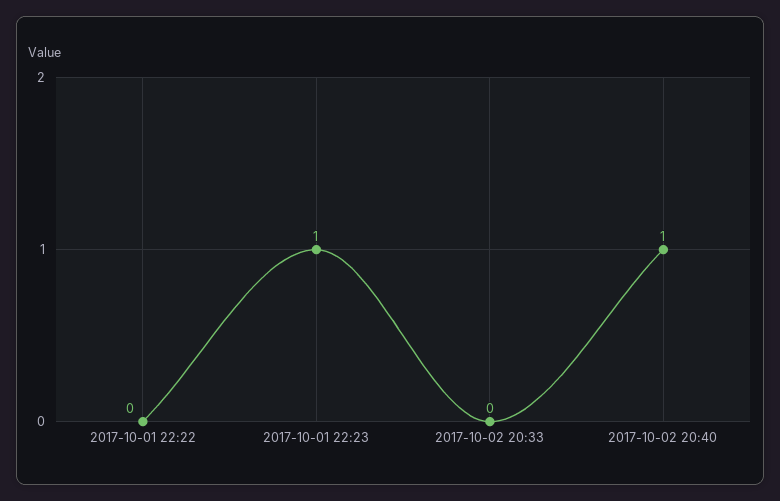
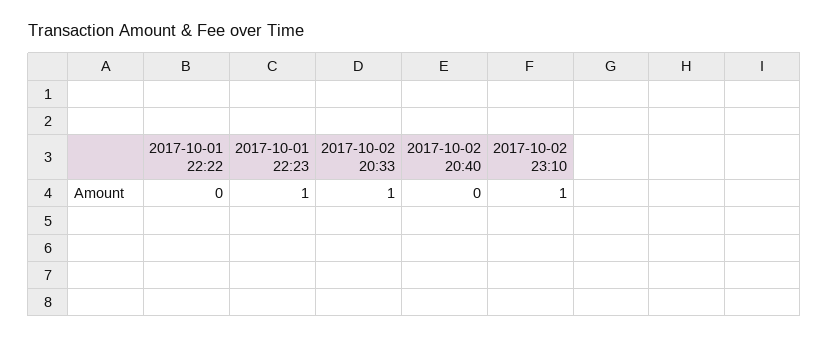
2017-10-02 20:33: 0 -> 1
2017-10-02 20:40: 1 -> 0
2017-10-02 23:10: none -> 1

